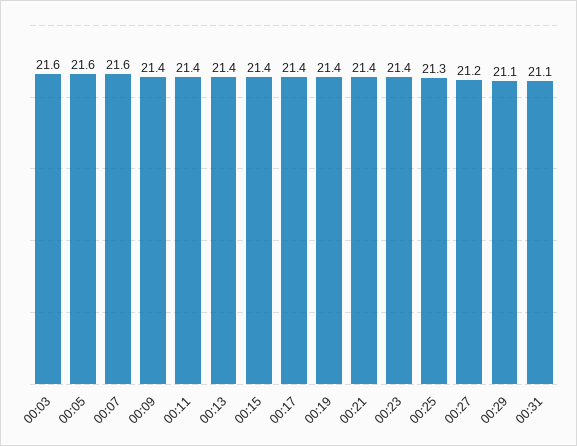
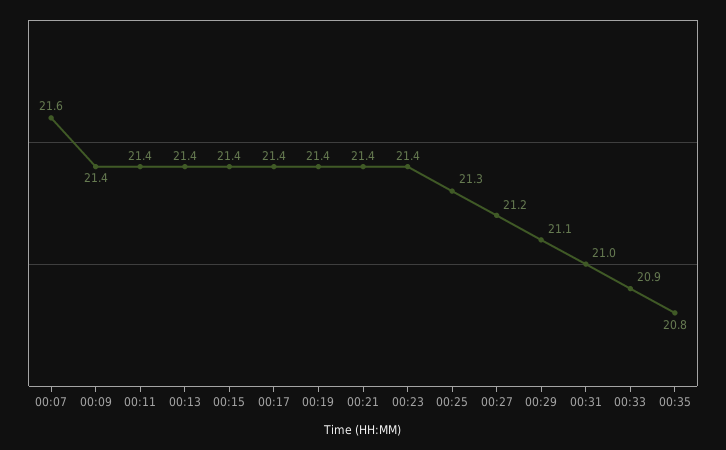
00:03: 21.6 -> none
00:05: 21.6 -> none
00:31: 21.1 -> 21
00:33: none -> 20.9
00:35: none -> 20.8

